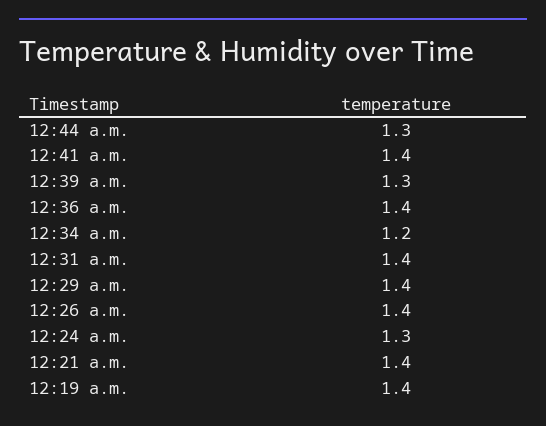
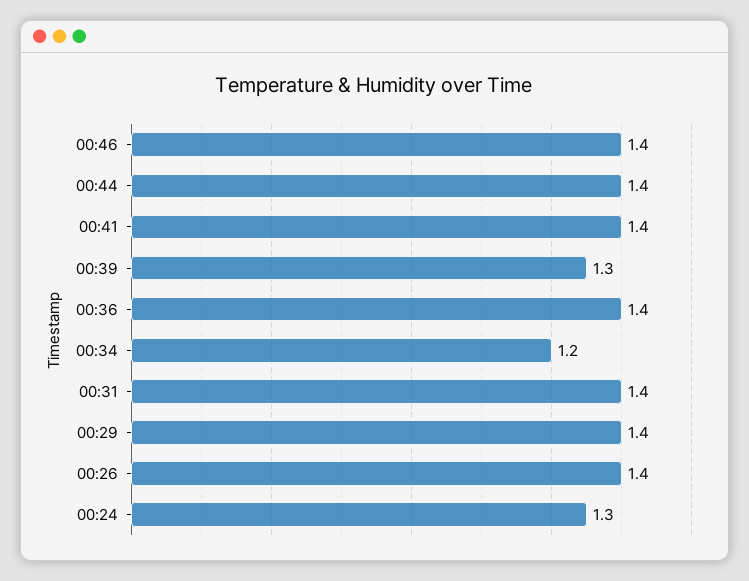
12:44 a.m.: 1.3 -> 1.4
12:21 a.m.: 1.4 -> none
12:19 a.m.: 1.4 -> none
00:46: none -> 1.4

